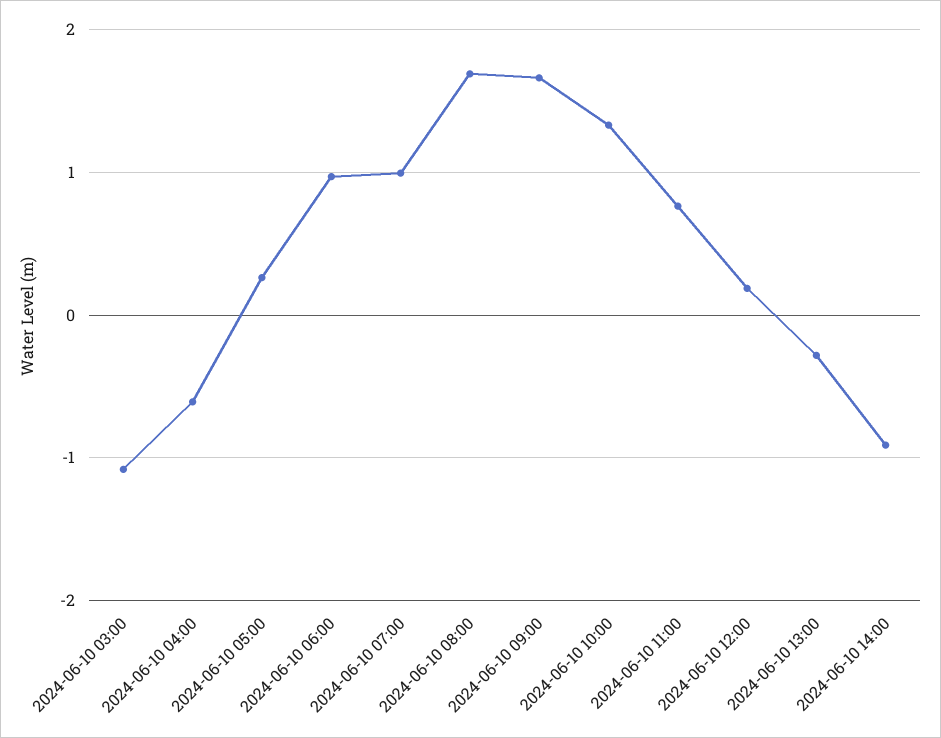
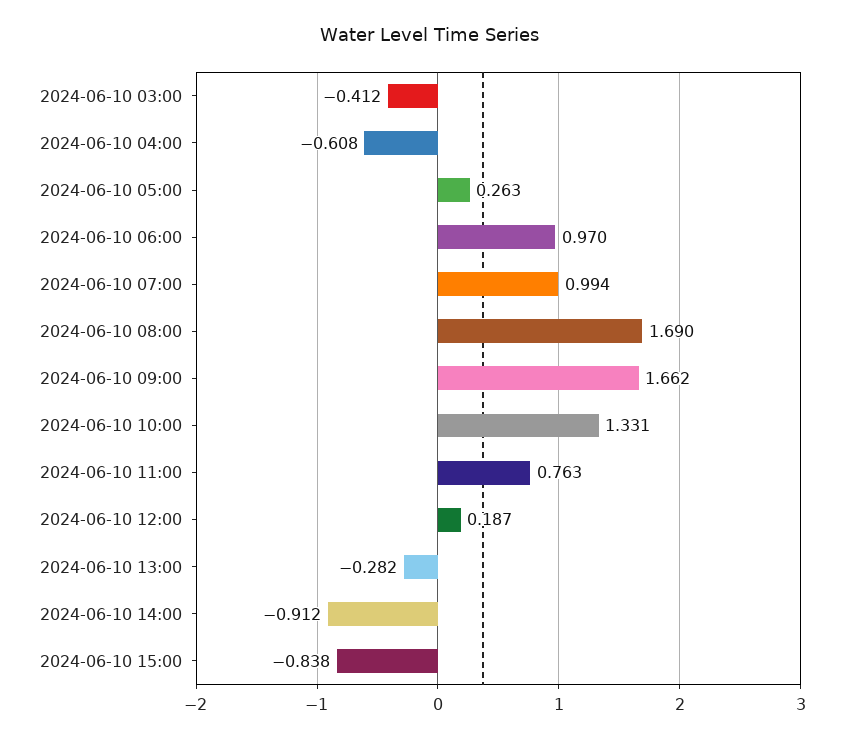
2024-06-10 03:00: -1.1 -> -0.412
2024-06-10 15:00: none -> -0.838

